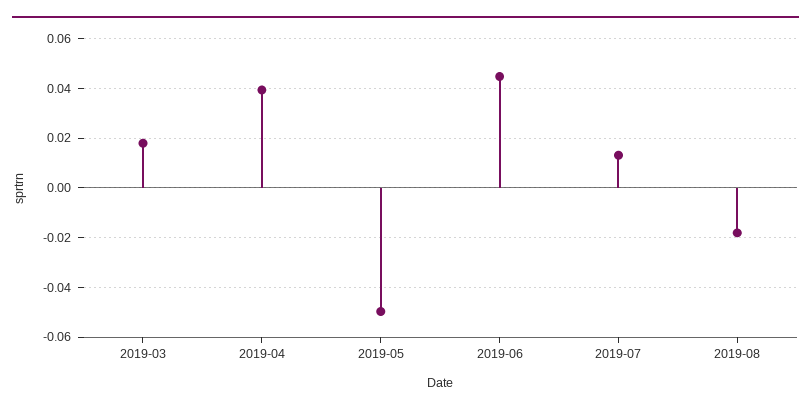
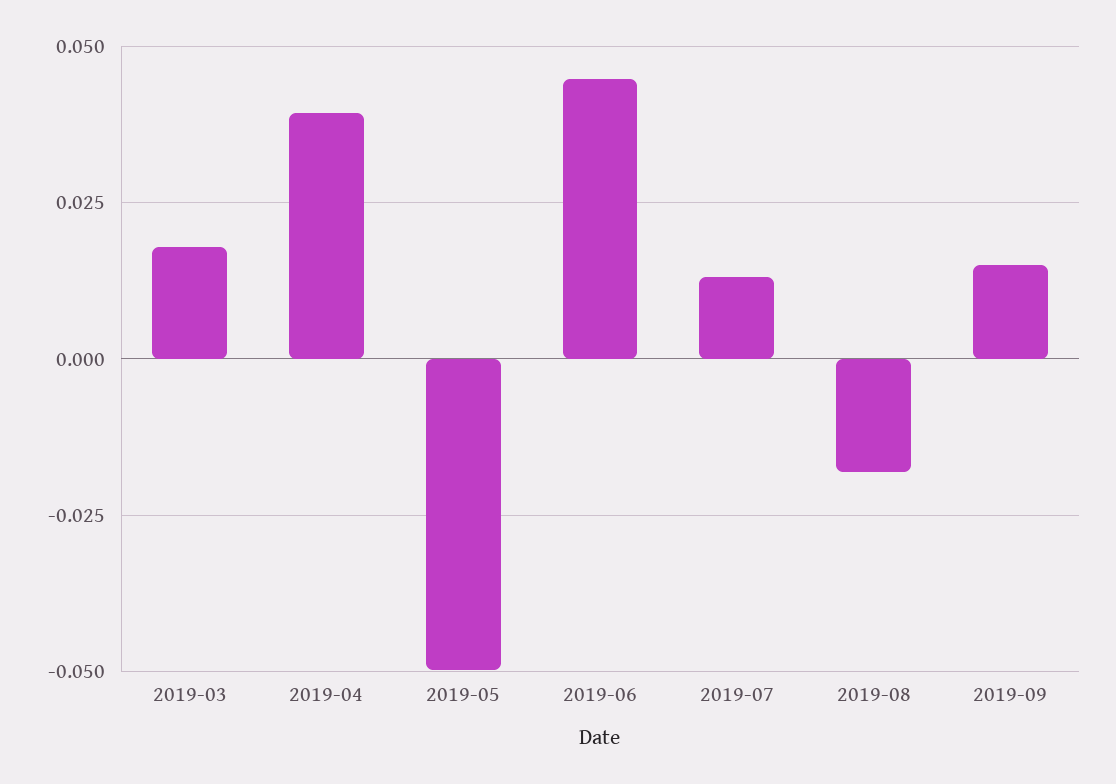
2019-09: none -> 0.015

